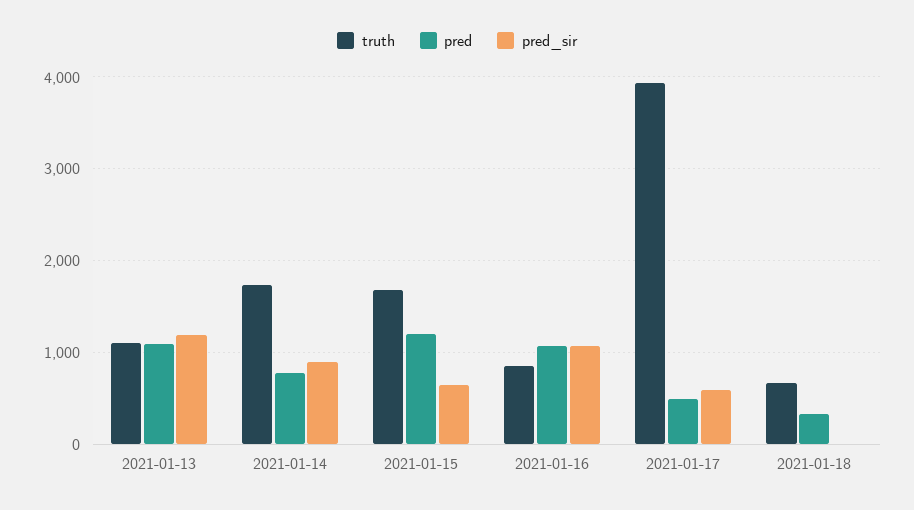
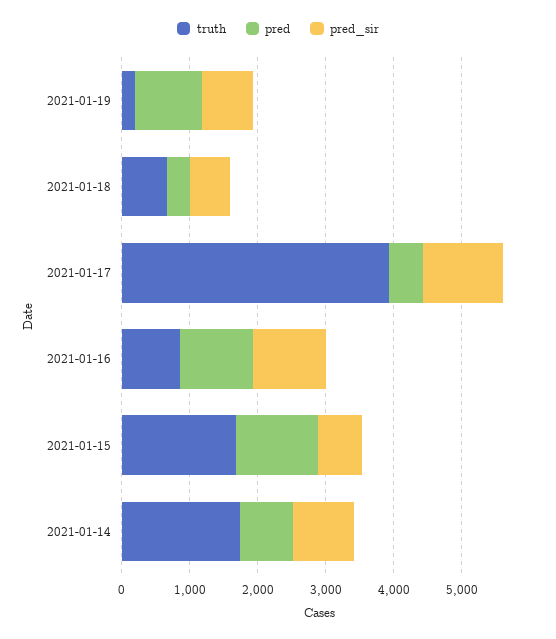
truth, 2021-01-13: 1100 -> none
pred, 2021-01-13: 1100 -> none
pred_sir, 2021-01-13: 1200 -> none
pred_sir, 2021-01-17: 600 -> 1200
pred_sir, 2021-01-18: 0 -> 600
truth, 2021-01-19: none -> 200
pred, 2021-01-19: none -> 1000
pred_sir, 2021-01-19: none -> 800

